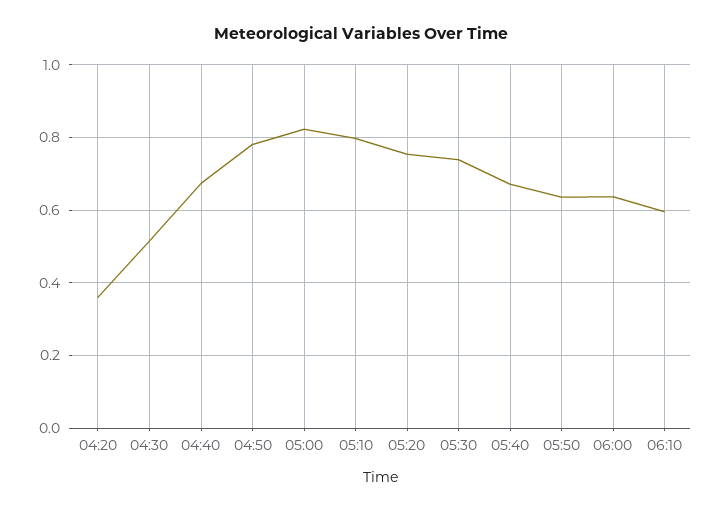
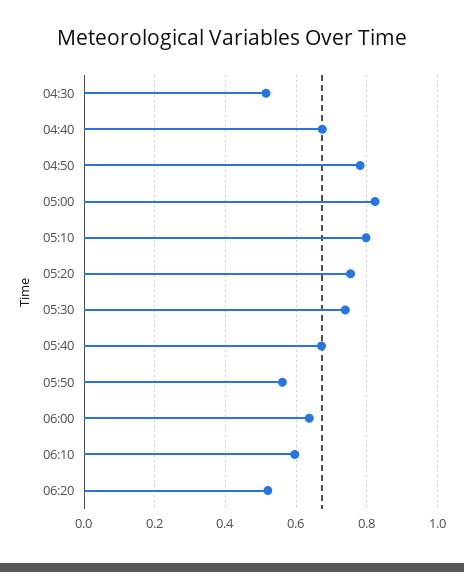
04:20: 0.36 -> none
05:50: 0.64 -> 0.56
06:20: none -> 0.52

